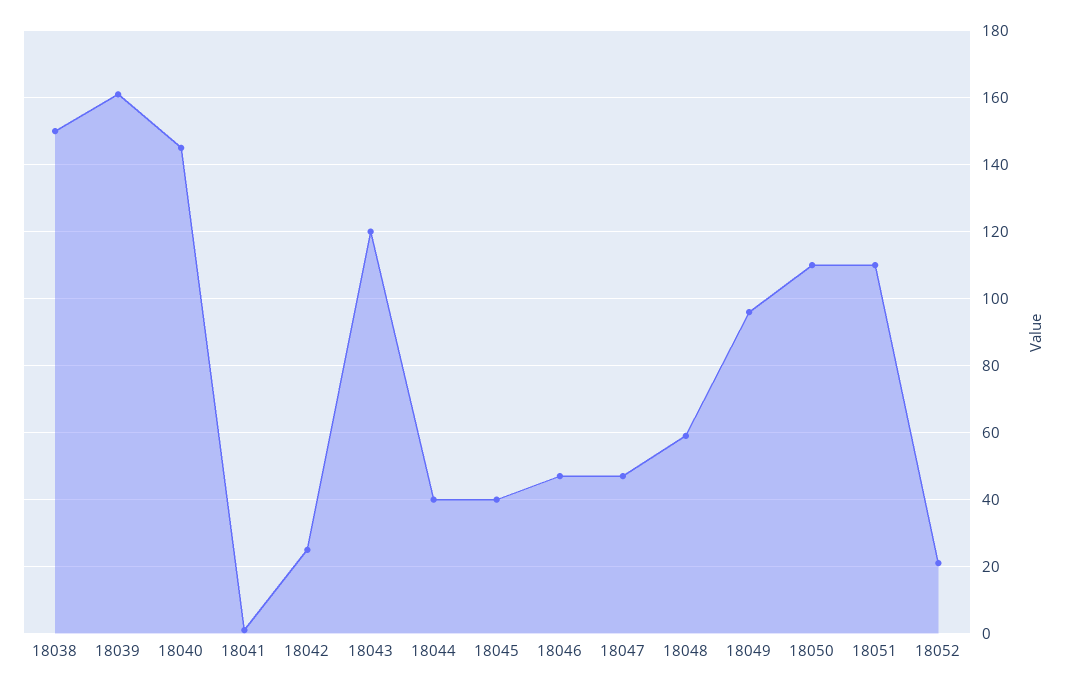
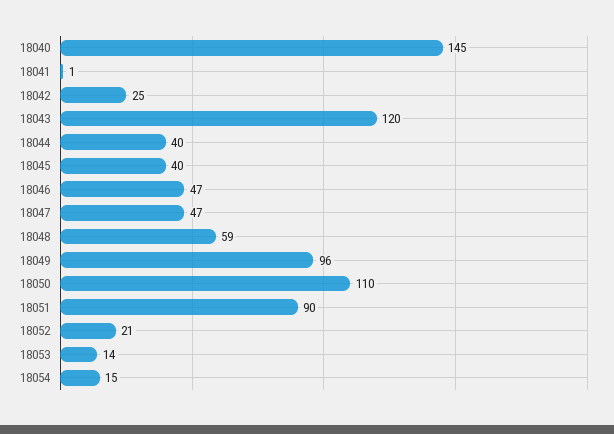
18038: 150 -> none
18039: 160 -> none
18051: 110 -> 90
18053: none -> 14
18054: none -> 15

